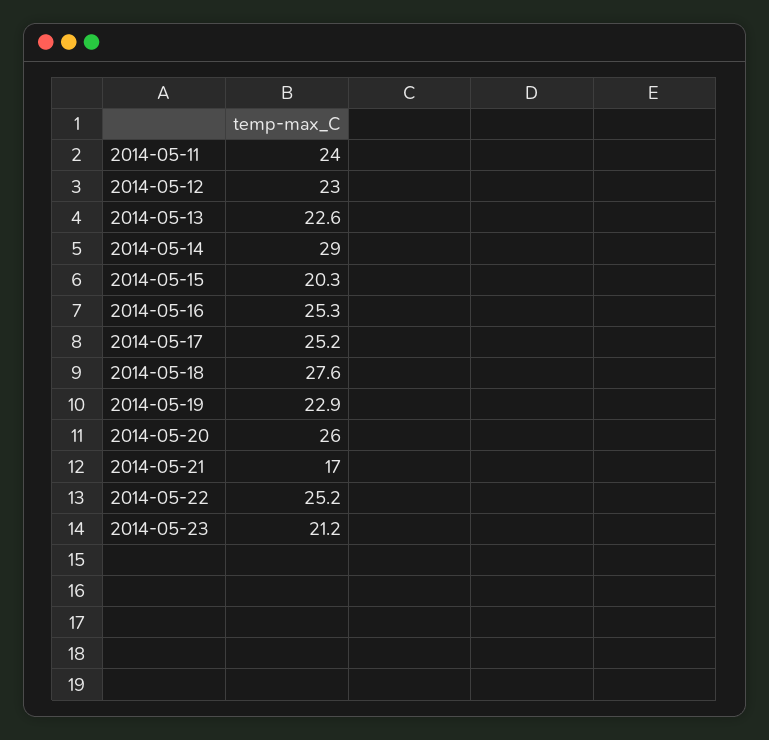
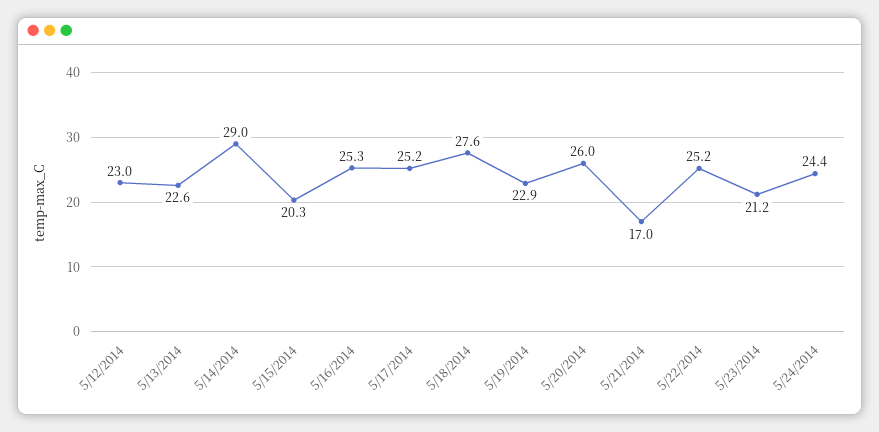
2014-05-11: 24 -> none
5/24/2014: none -> 24.4

